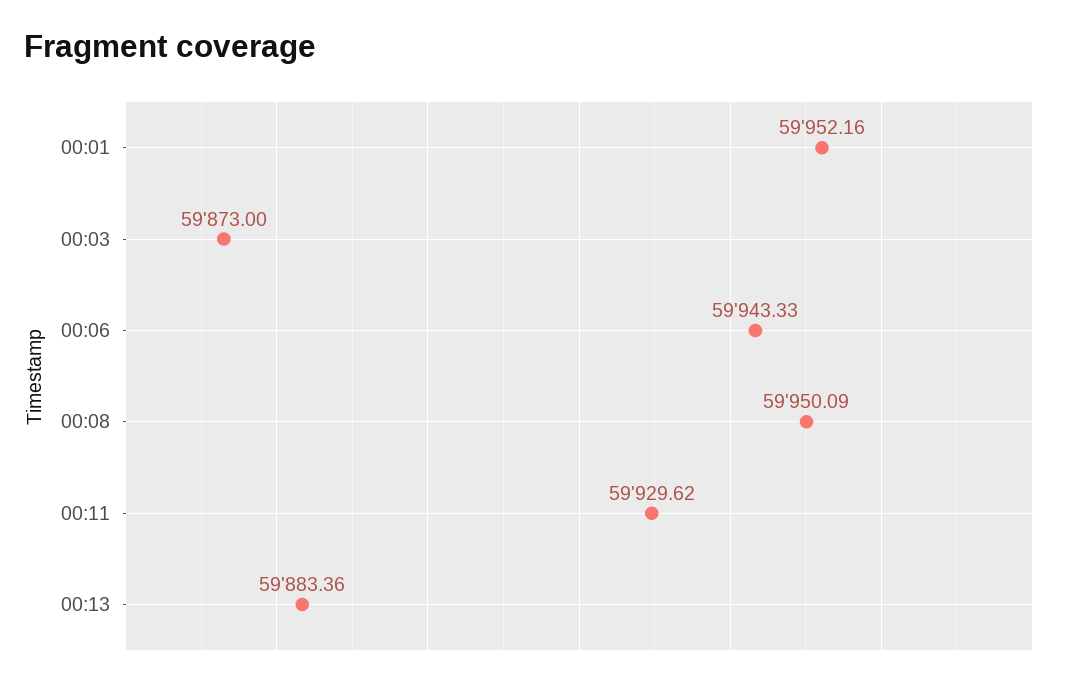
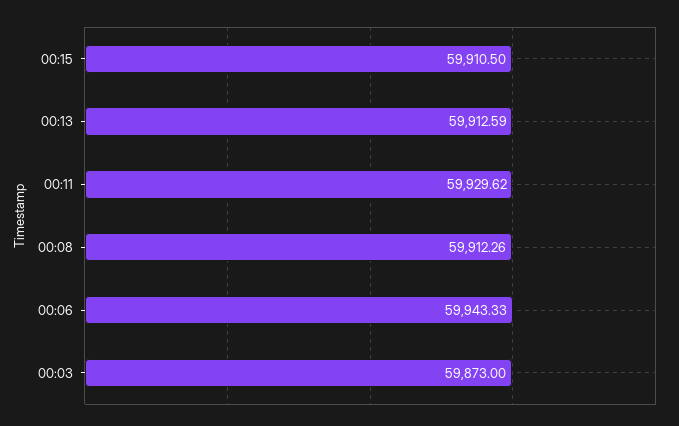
00:01: 59952.16 -> none
00:08: 59950.09 -> 59912.26
00:13: 59883.36 -> 59912.59
00:15: none -> 59910.5

